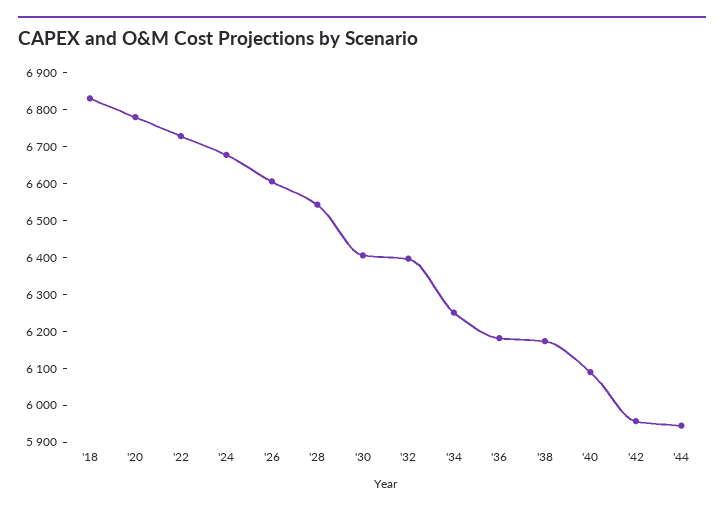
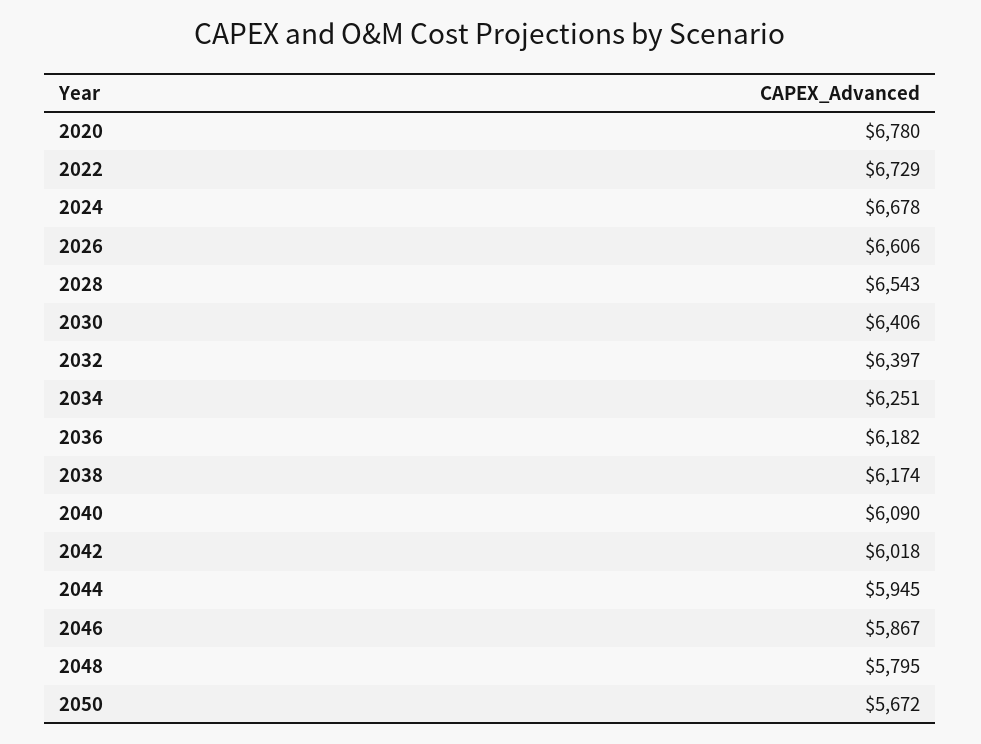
'18: 6825 -> none
'42: 5950 -> 6018
2046: none -> 5867
2048: none -> 5795
2050: none -> 5672

